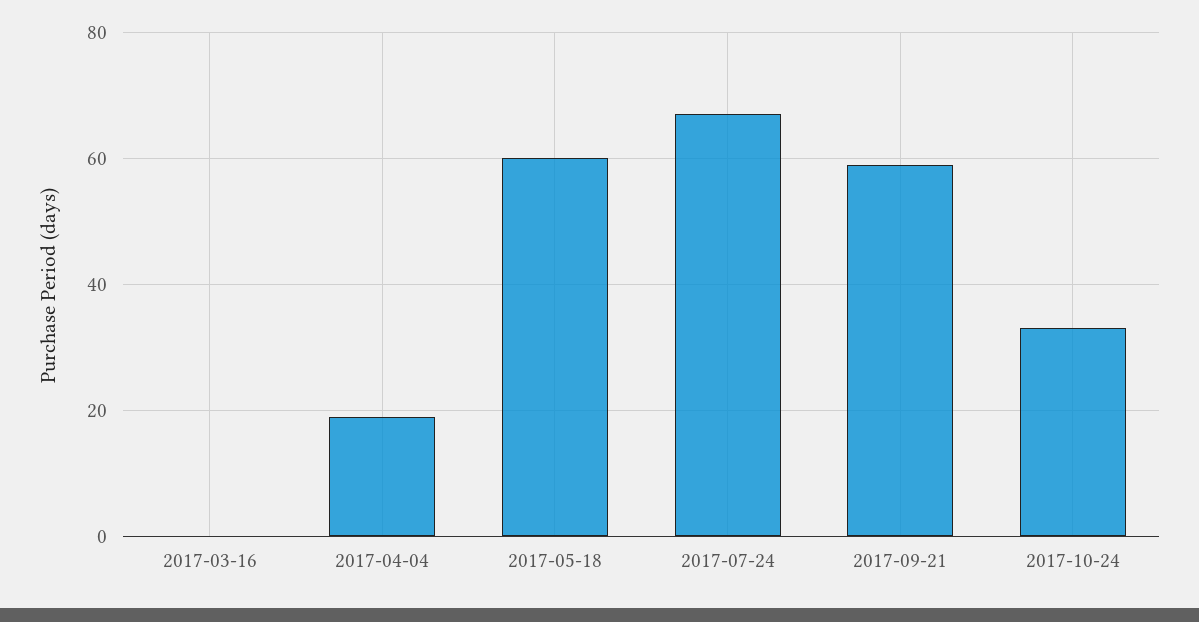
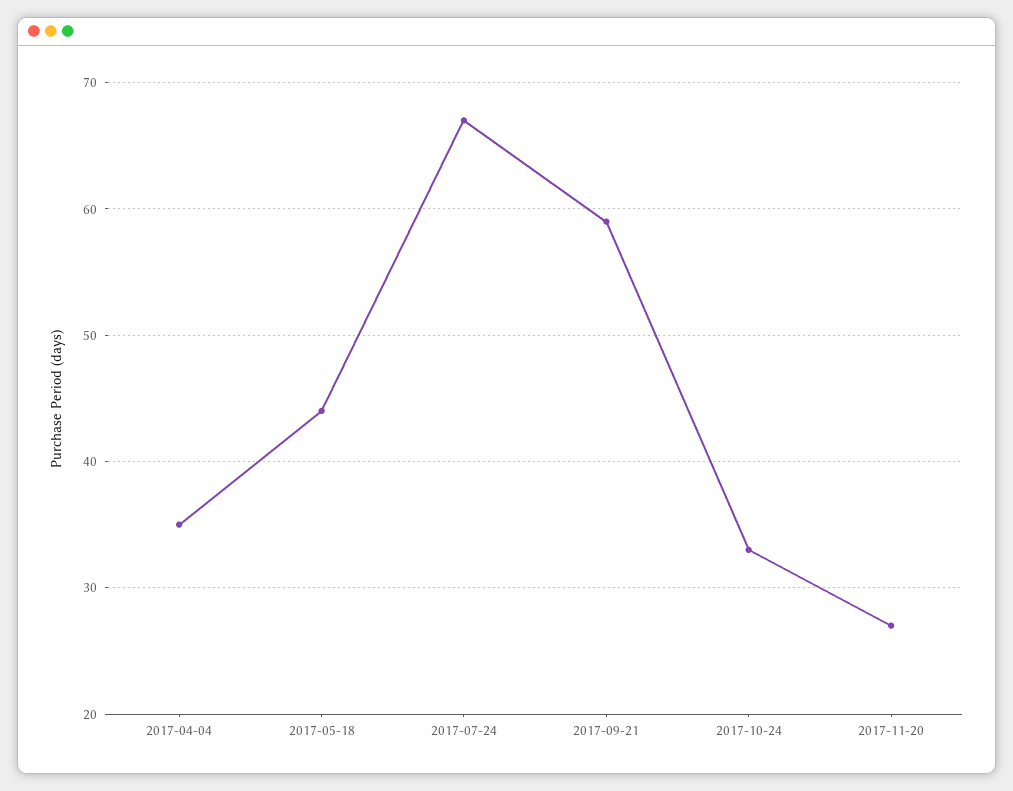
2017-03-16: 0 -> none
2017-04-04: 20 -> 35
2017-05-18: 60 -> 44
2017-11-20: none -> 27

